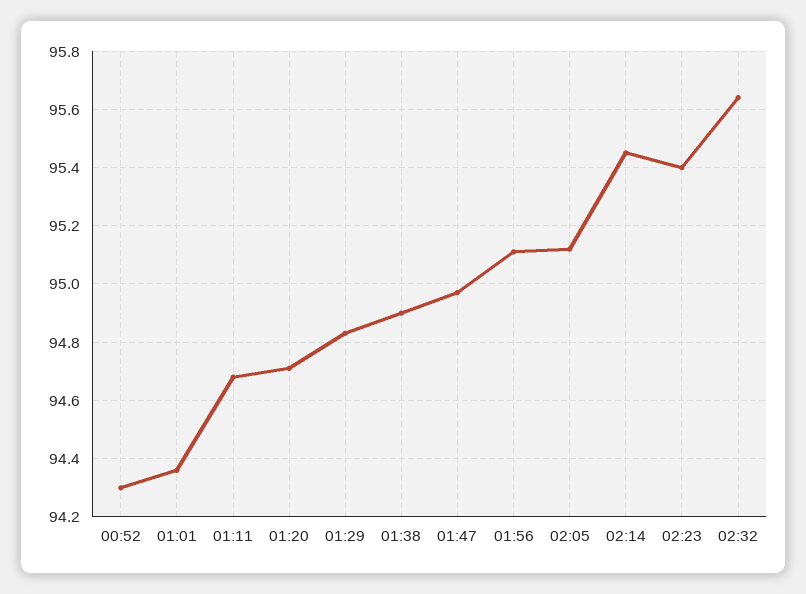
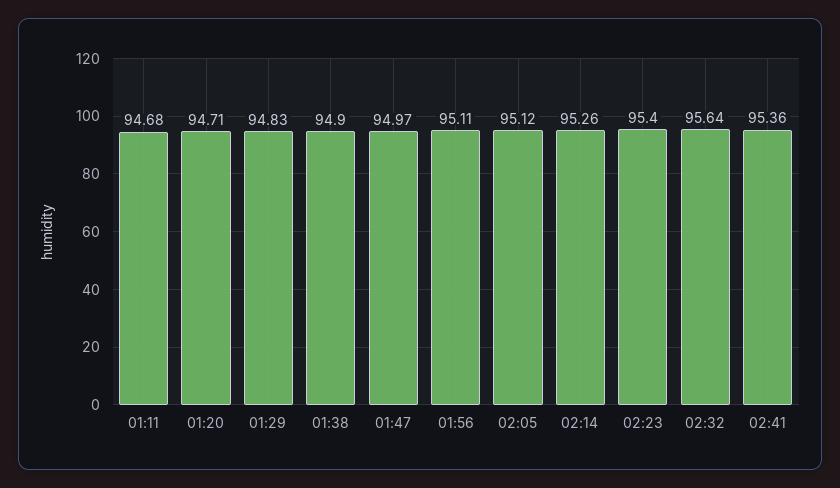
00:52: 94.3 -> none
01:01: 94.35 -> none
02:14: 95.45 -> 95.26
02:41: none -> 95.36

